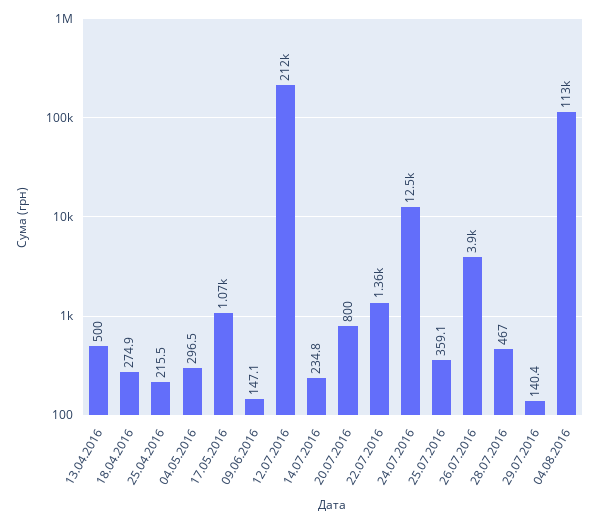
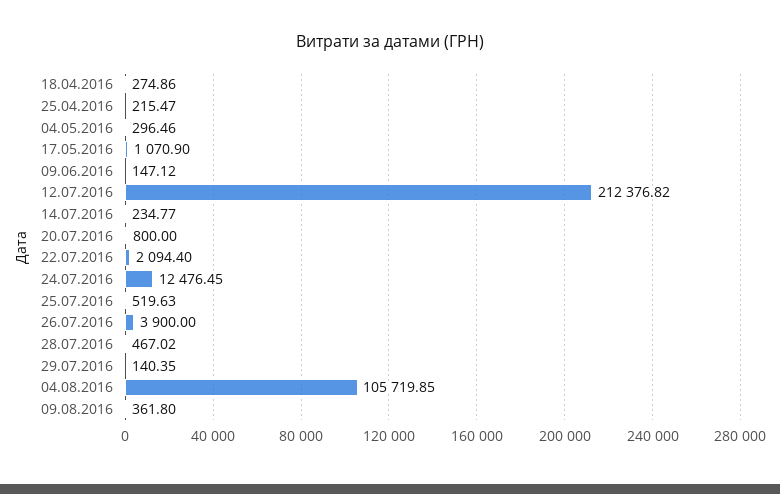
13.04.2016: 500 -> none
22.07.2016: 1360 -> 2094.4
25.07.2016: 359.1 -> 519.63
04.08.2016: 113000 -> 105719.85
09.08.2016: none -> 361.8

